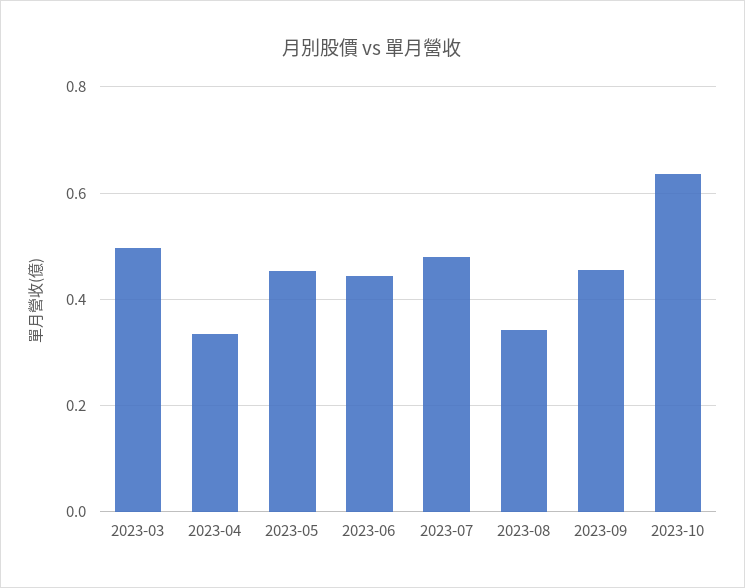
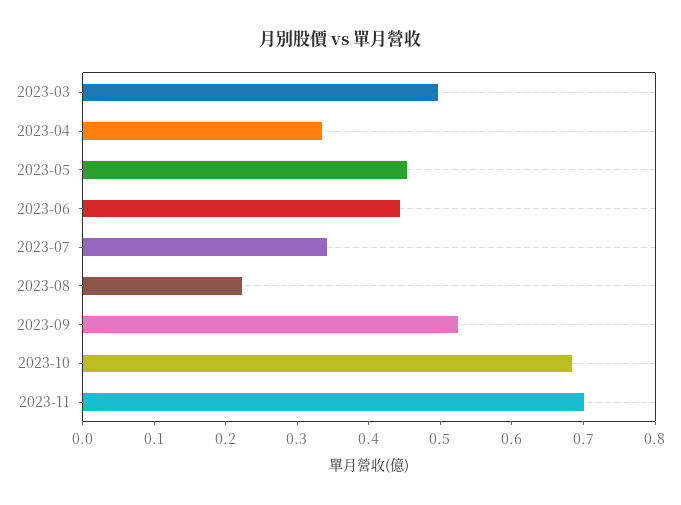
2023-07: 0.48 -> 0.34
2023-08: 0.34 -> 0.22
2023-09: 0.46 -> 0.52
2023-10: 0.64 -> 0.68
2023-11: none -> 0.7

